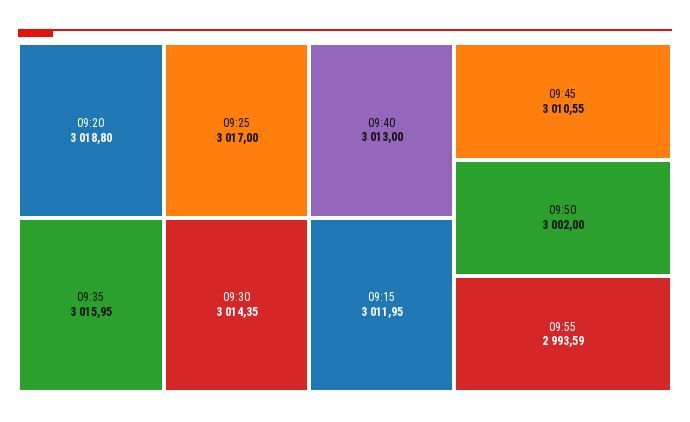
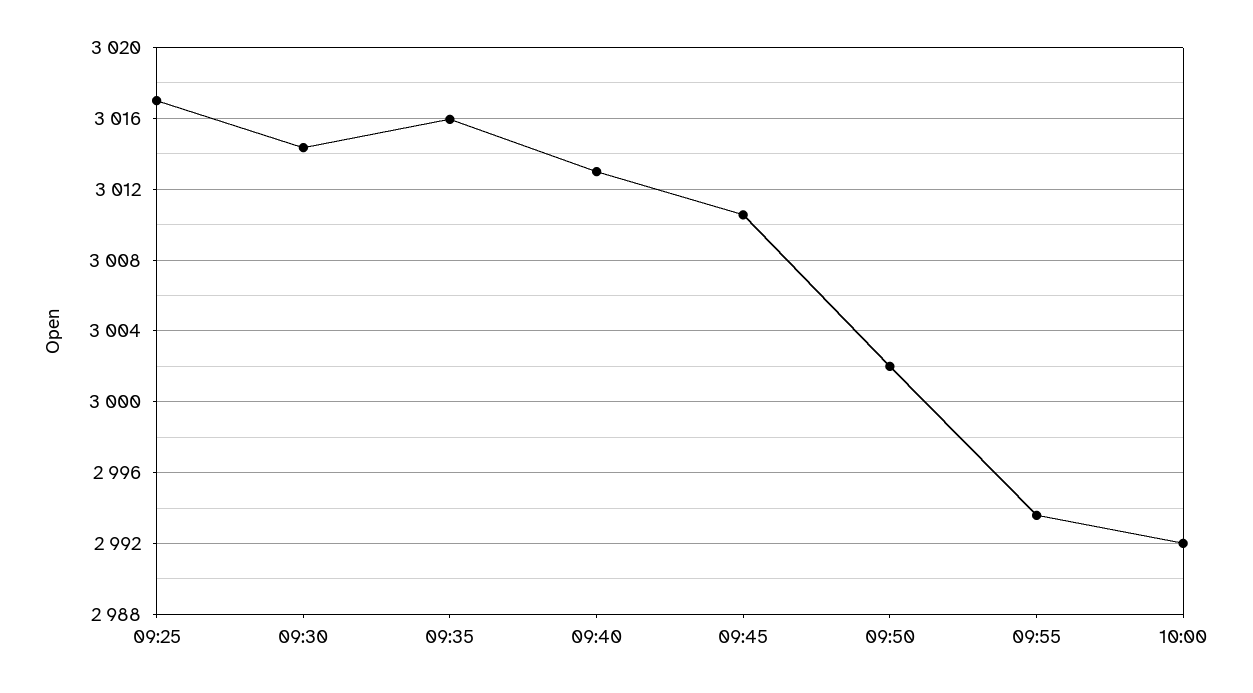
09:20: 3018.8 -> none
09:15: 3011.95 -> none
10:00: none -> 2992

